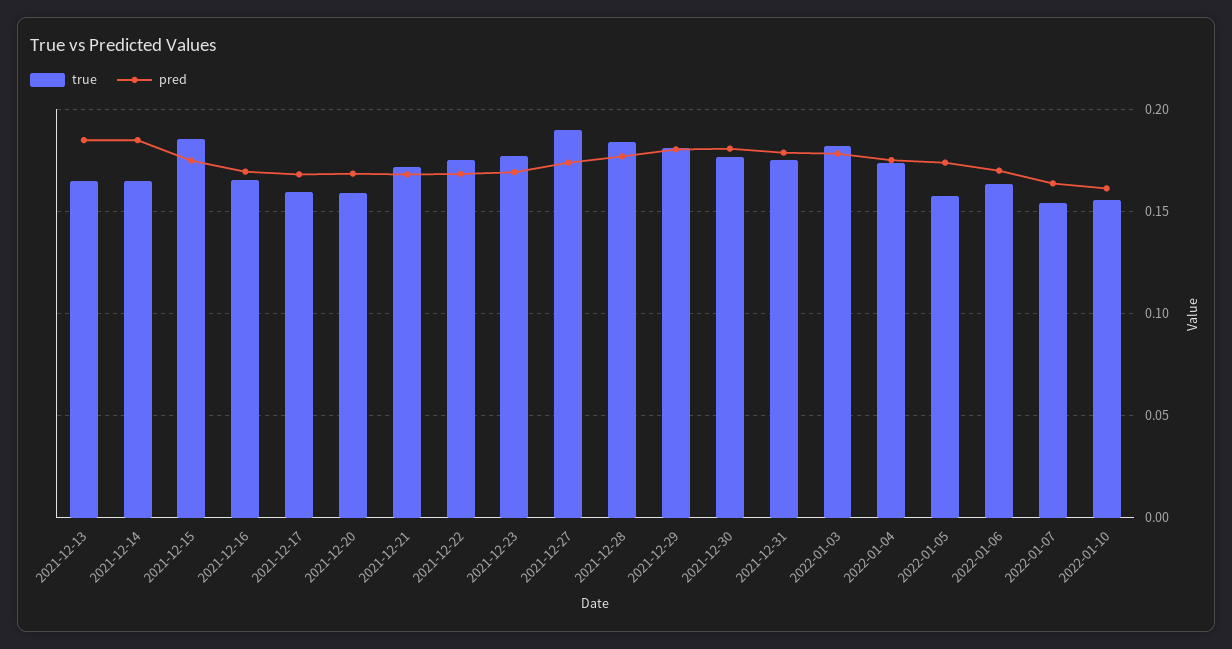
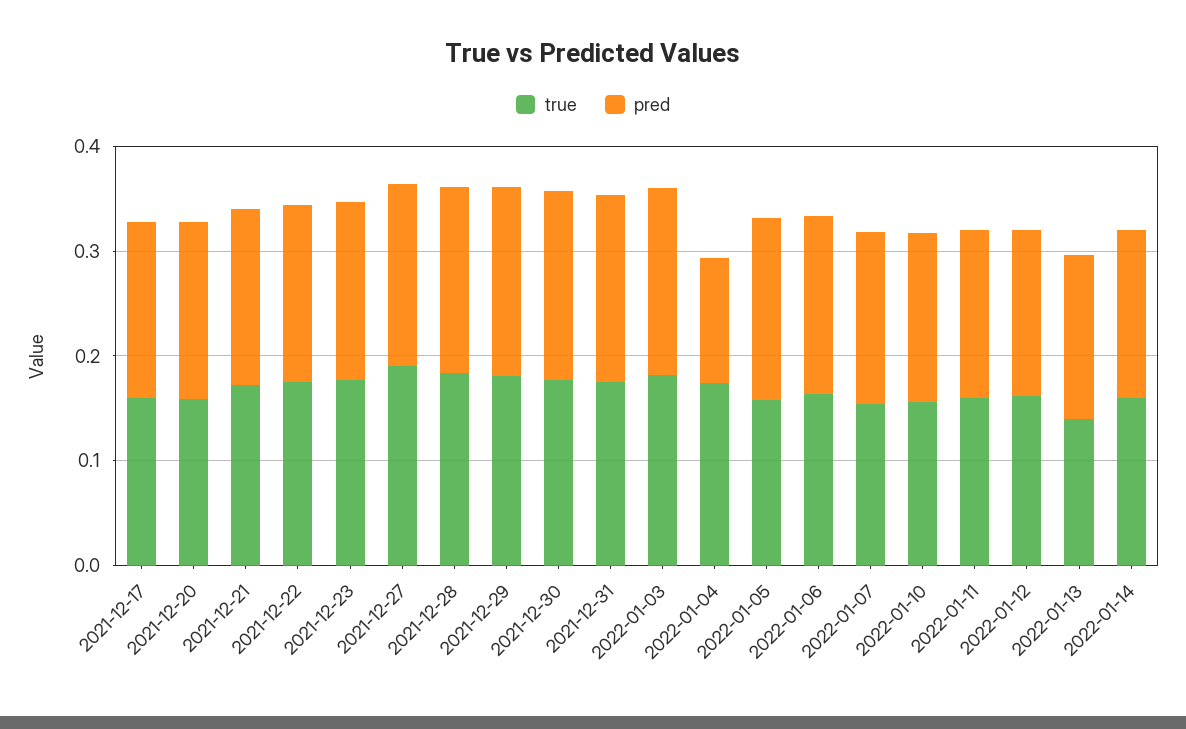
true, 2021-12-13: 0.165 -> none
pred, 2021-12-13: 0.185 -> none
true, 2021-12-14: 0.165 -> none
pred, 2021-12-14: 0.185 -> none
true, 2021-12-15: 0.185 -> none
pred, 2021-12-15: 0.175 -> none
true, 2021-12-16: 0.165 -> none
pred, 2021-12-16: 0.17 -> none
pred, 2022-01-04: 0.175 -> 0.12
true, 2022-01-11: none -> 0.16
pred, 2022-01-11: none -> 0.16
true, 2022-01-12: none -> 0.16
pred, 2022-01-12: none -> 0.16
true, 2022-01-13: none -> 0.14
pred, 2022-01-13: none -> 0.16
true, 2022-01-14: none -> 0.16
pred, 2022-01-14: none -> 0.16

